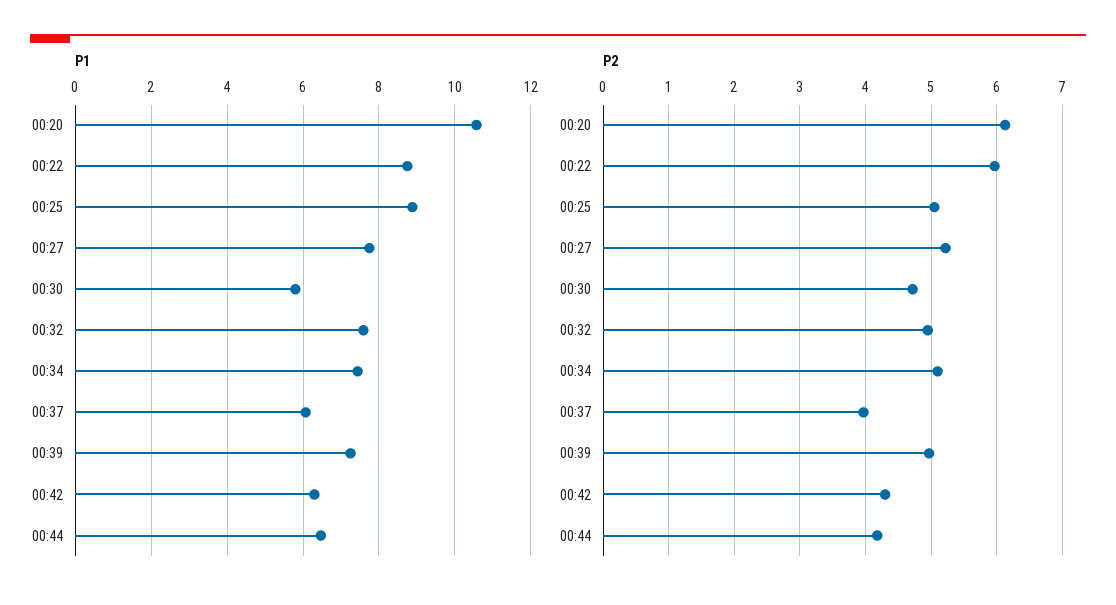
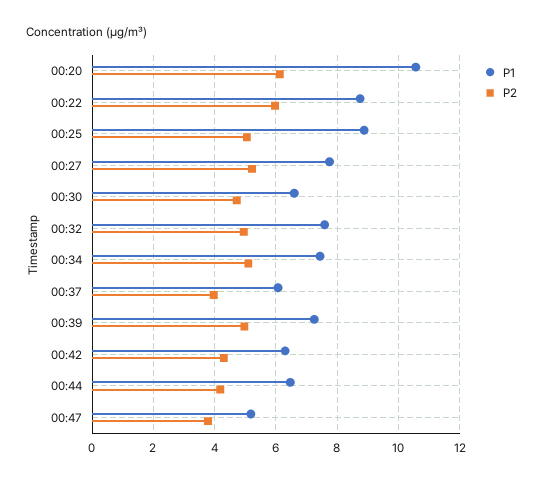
P1, 00:30: 5.8 -> 6.6
P1, 00:47: none -> 5.2
P2, 00:47: none -> 3.8

